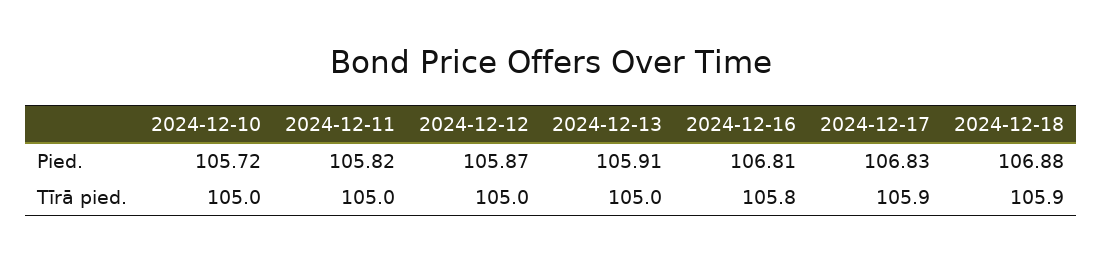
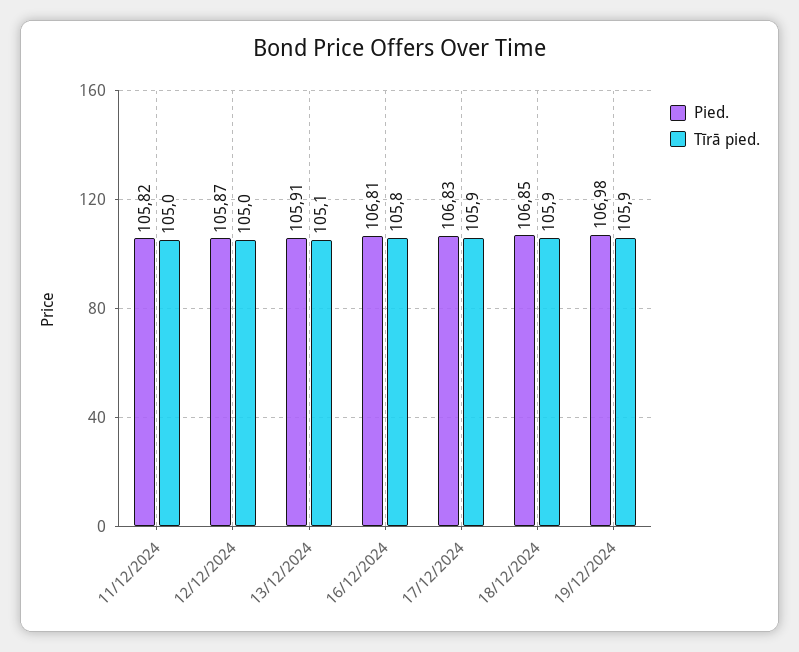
Pied., 2024-12-10: 105.72 -> none
Pied., 2024-12-18: 106.88 -> 106.85
Tīrā pied., 2024-12-10: 105 -> none
Tīrā pied., 2024-12-13: 105 -> 105.1
Pied., 19/12/2024: none -> 106.98
Tīrā pied., 19/12/2024: none -> 105.9

